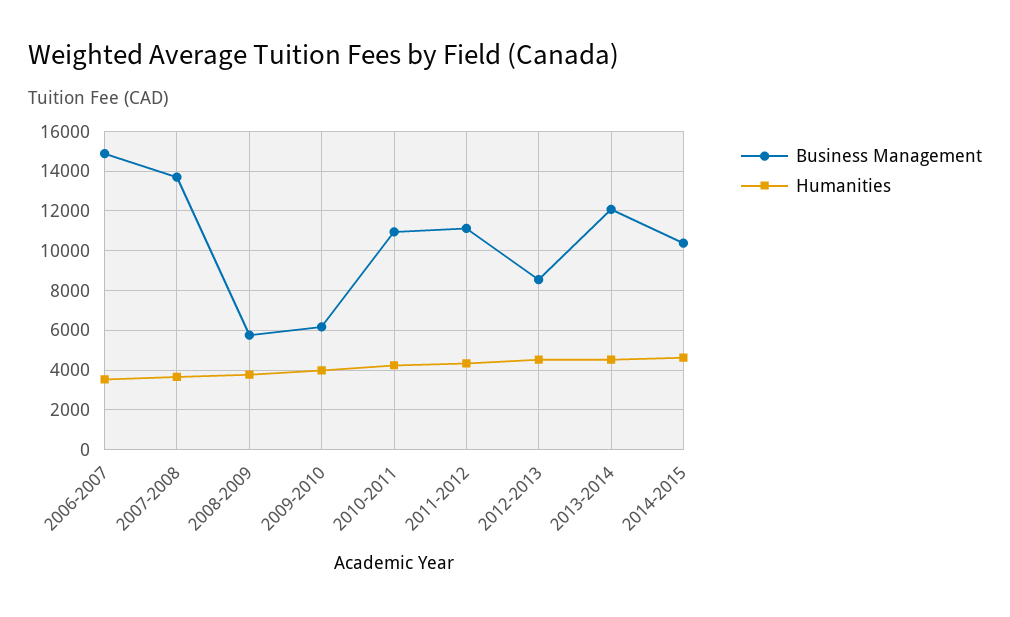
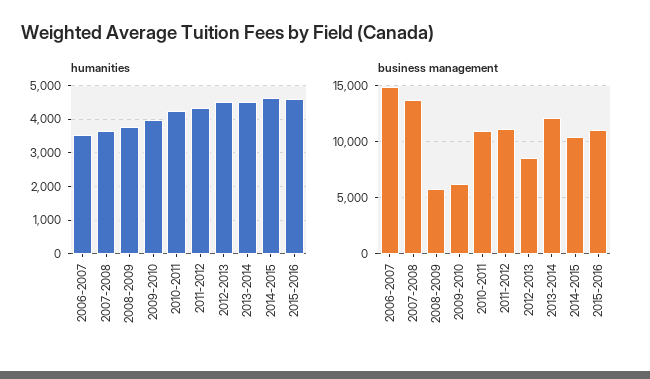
Humanities, 2015-2016: none -> 4600
Business Management, 2015-2016: none -> 11000

